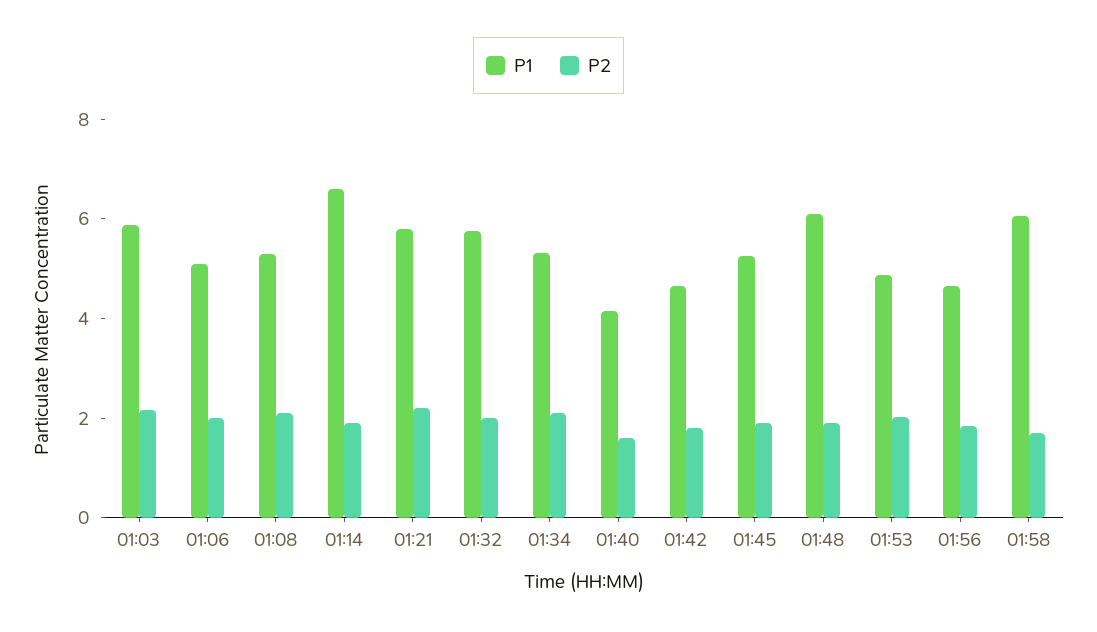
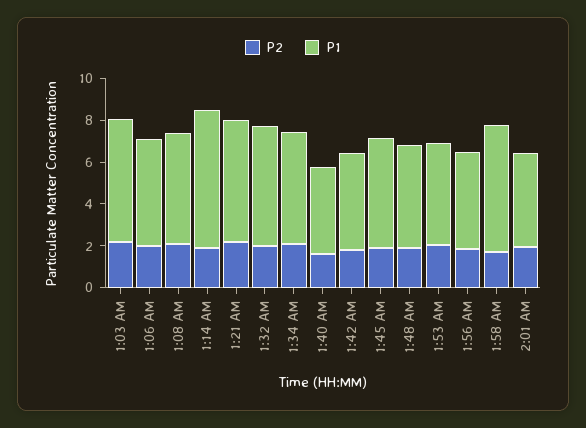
P1, 01:48: 6 -> 5
P2, 2:01 AM: none -> 2
P1, 2:01 AM: none -> 4.5

